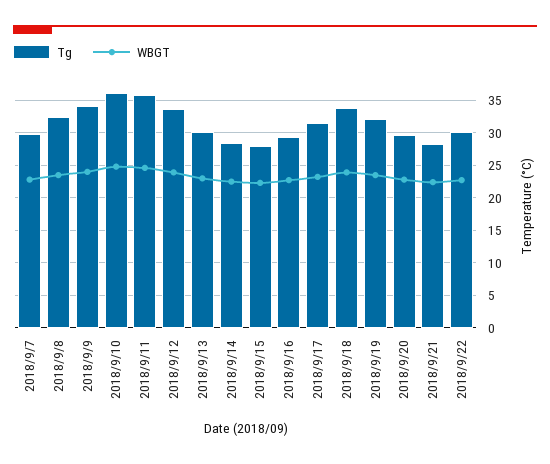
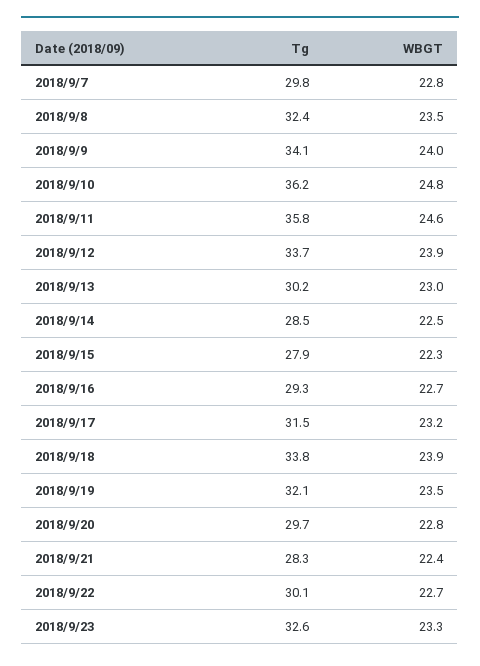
Tg, 2018/9/23: none -> 32.6
WBGT, 2018/9/23: none -> 23.3

